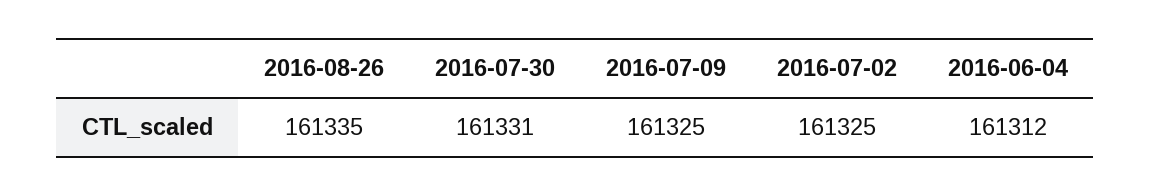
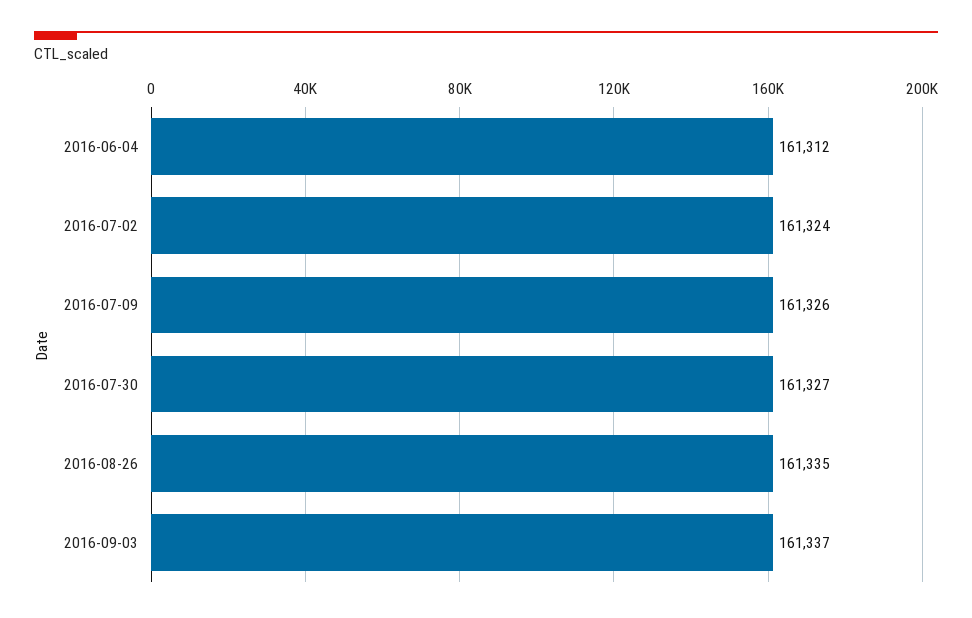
2016-07-30: 161331 -> 161327
2016-07-09: 161325 -> 161326
2016-07-02: 161325 -> 161324
2016-09-03: none -> 161337

